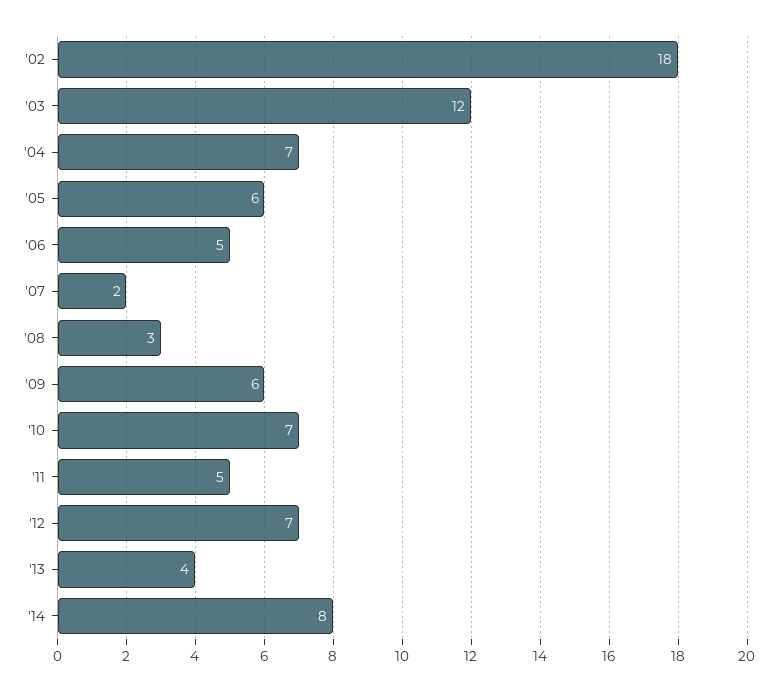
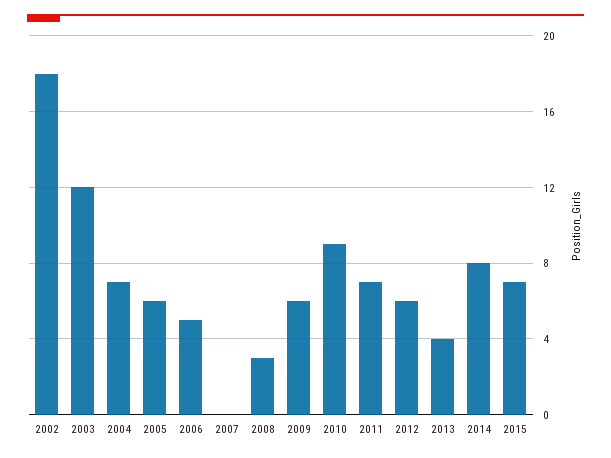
'07: 2 -> 0
'10: 7 -> 9
'11: 5 -> 7
'12: 7 -> 6
2015: none -> 7

